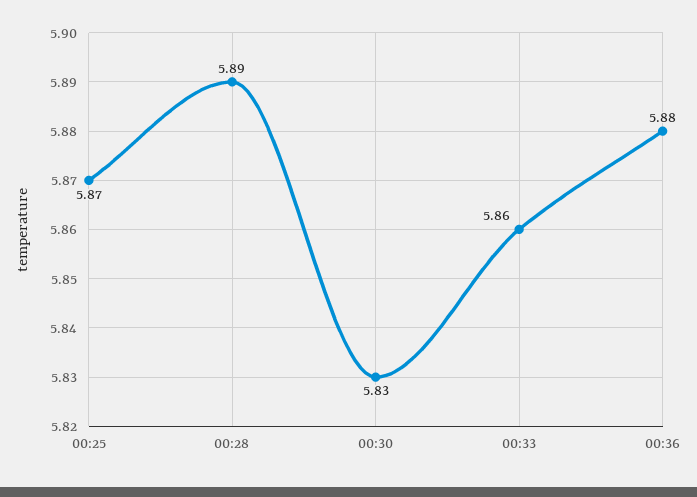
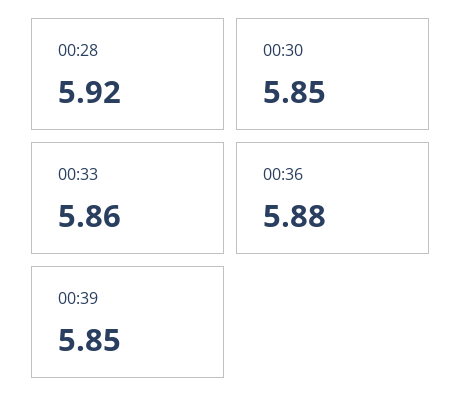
00:25: 5.87 -> none
00:28: 5.89 -> 5.92
00:30: 5.83 -> 5.85
00:39: none -> 5.85

